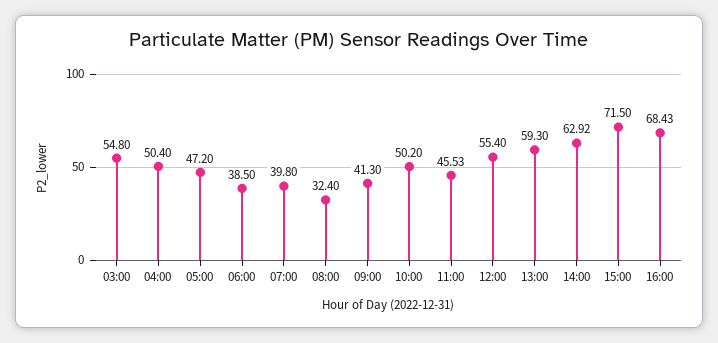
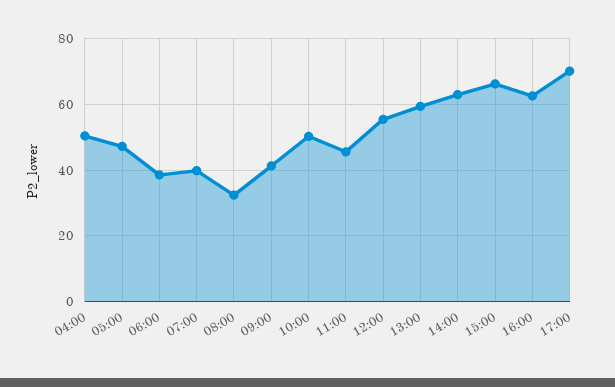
03:00: 54.8 -> none
15:00: 71.5 -> 66
16:00: 68.43 -> 62
17:00: none -> 70

